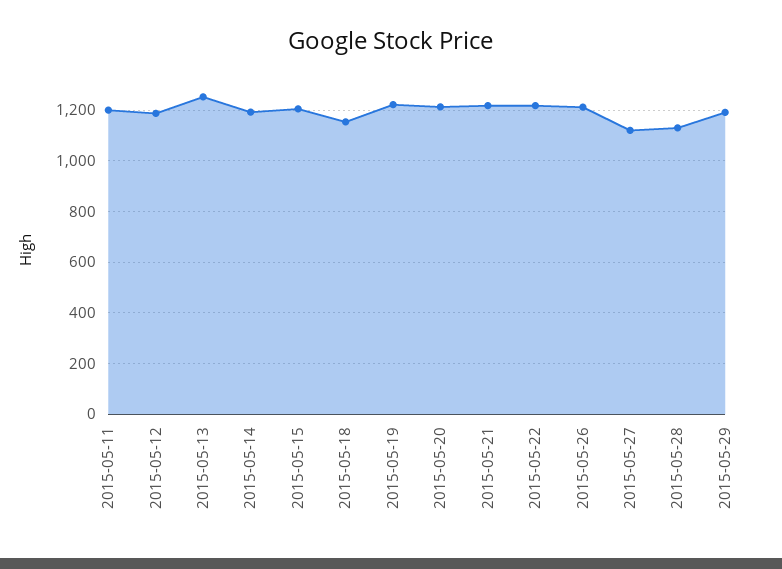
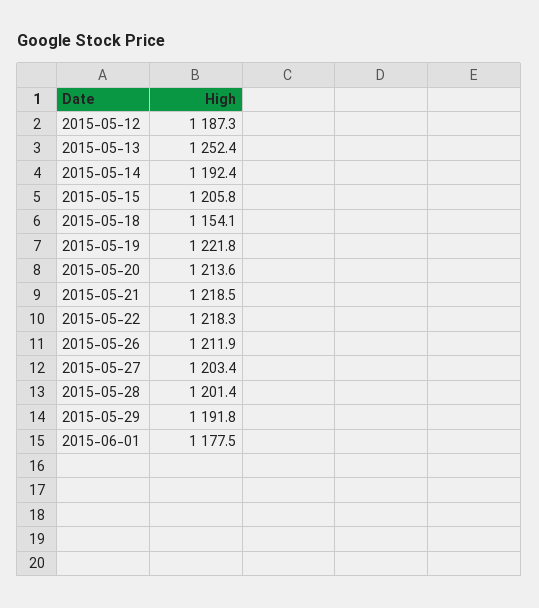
2015-05-11: 1200 -> none
2015-05-27: 1125 -> 1203.4
2015-05-28: 1125 -> 1201.4
2015-06-01: none -> 1177.5

